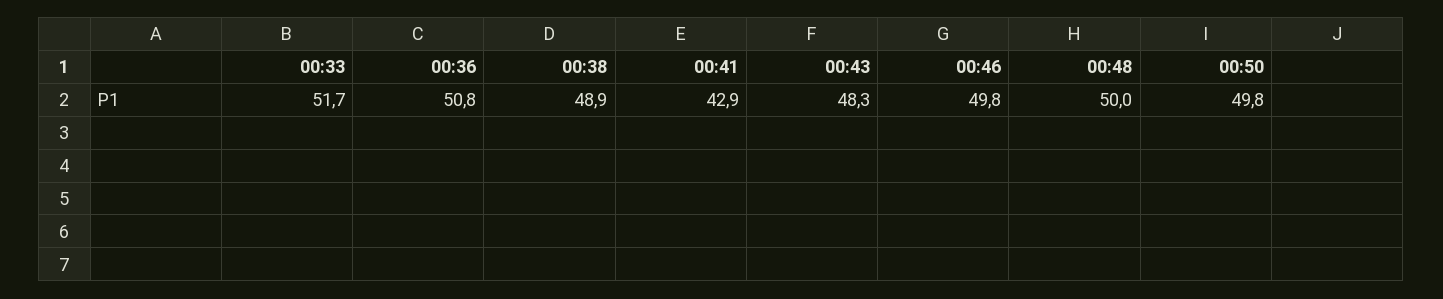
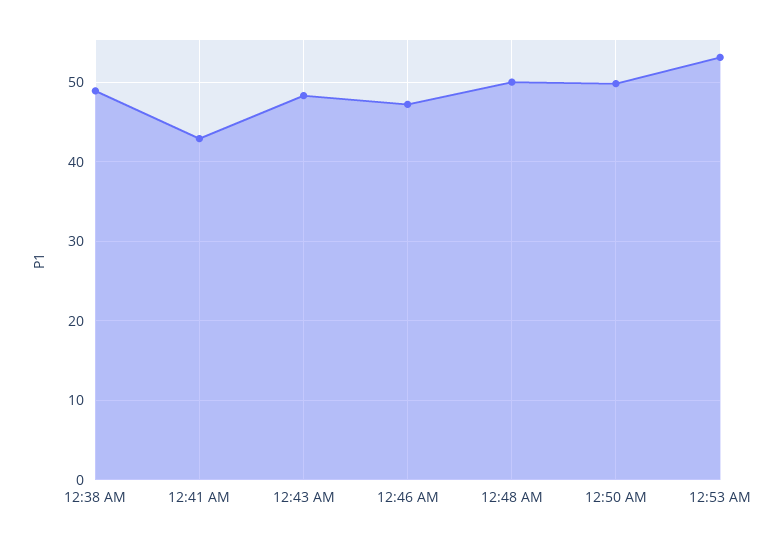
00:33: 51.7 -> none
00:36: 50.8 -> none
00:46: 49.8 -> 47
12:53 AM: none -> 53

